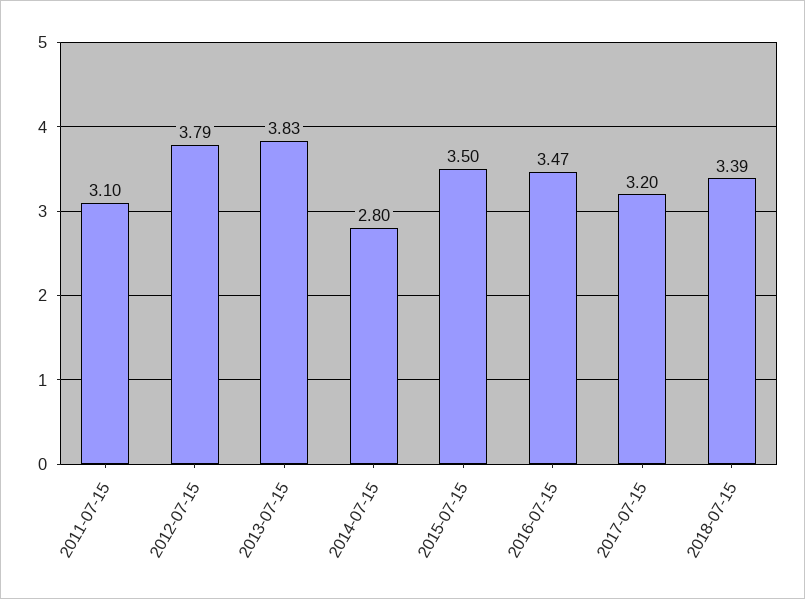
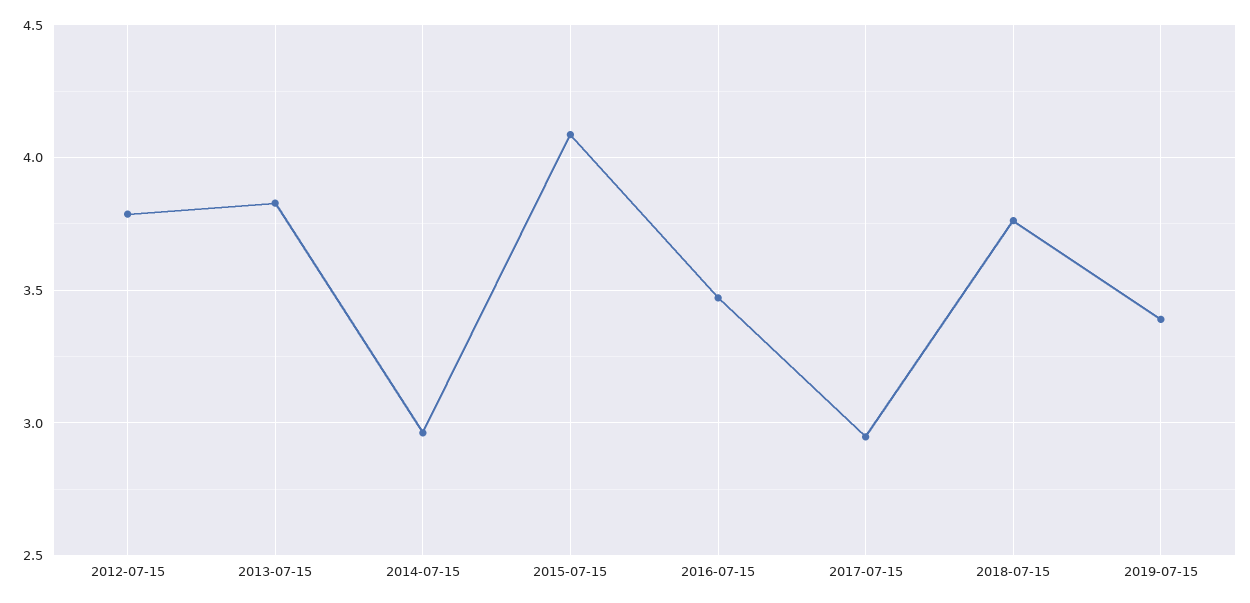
2011-07-15: 3.1 -> none
2014-07-15: 2.8 -> 2.95
2015-07-15: 3.5 -> 4.1
2017-07-15: 3.2 -> 2.95
2018-07-15: 3.39 -> 3.75
2019-07-15: none -> 3.4

